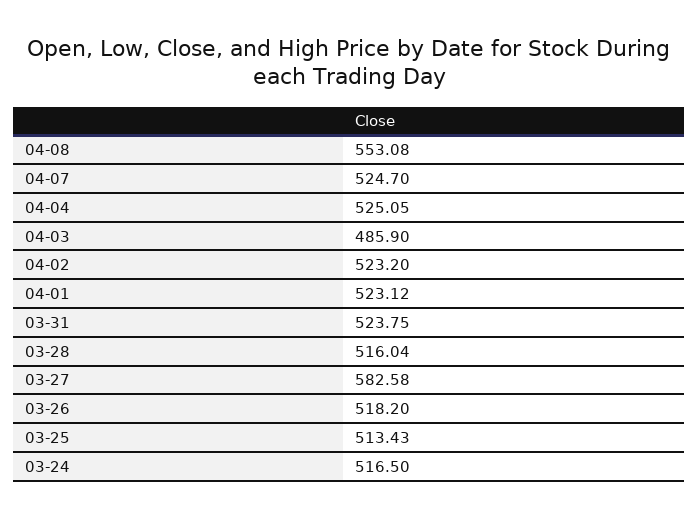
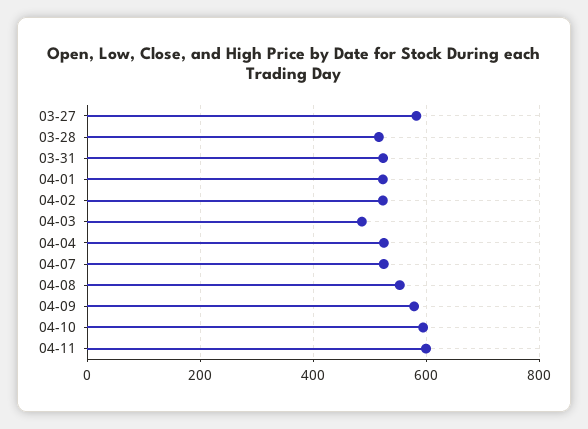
03-26: 518.2 -> none
03-25: 513.43 -> none
03-24: 516.5 -> none
04-09: none -> 580
04-10: none -> 600
04-11: none -> 600

